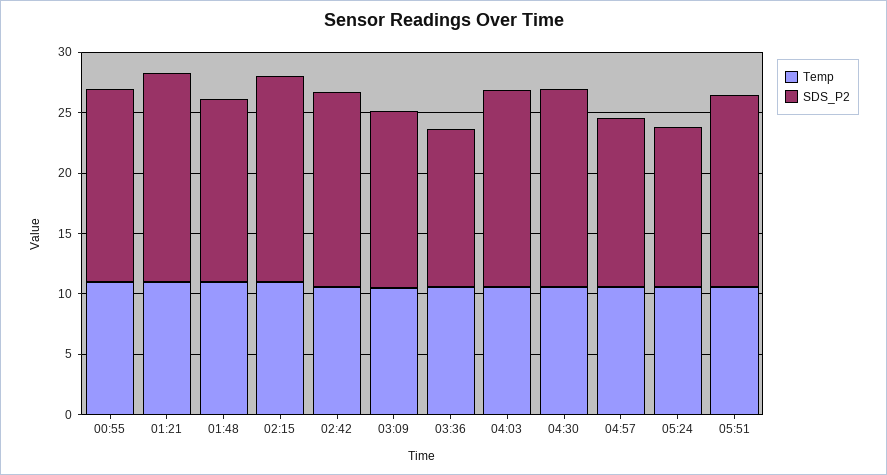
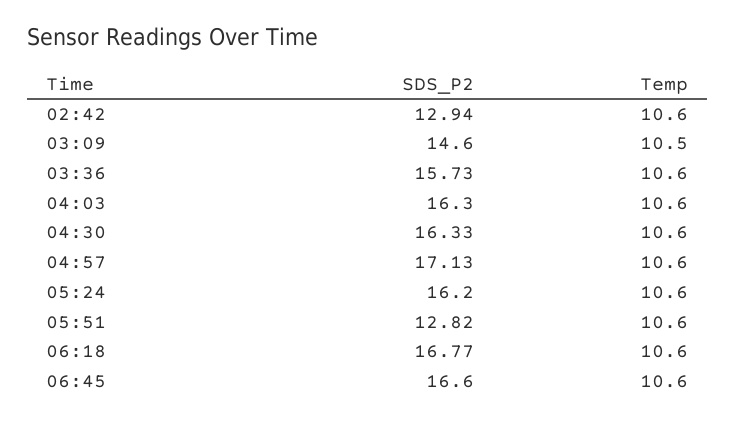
Temp, 00:55: 11 -> none
SDS_P2, 00:55: 16 -> none
Temp, 01:21: 11 -> none
SDS_P2, 01:21: 17 -> none
Temp, 01:48: 11 -> none
SDS_P2, 01:48: 15 -> none
Temp, 02:15: 11 -> none
SDS_P2, 02:15: 17 -> none
SDS_P2, 02:42: 16 -> 12.94
SDS_P2, 03:36: 13 -> 15.73
SDS_P2, 04:57: 14 -> 17.13
SDS_P2, 05:24: 13 -> 16.2
SDS_P2, 05:51: 16 -> 12.82
SDS_P2, 06:18: none -> 16.77
Temp, 06:18: none -> 10.6
SDS_P2, 06:45: none -> 16.6
Temp, 06:45: none -> 10.6

